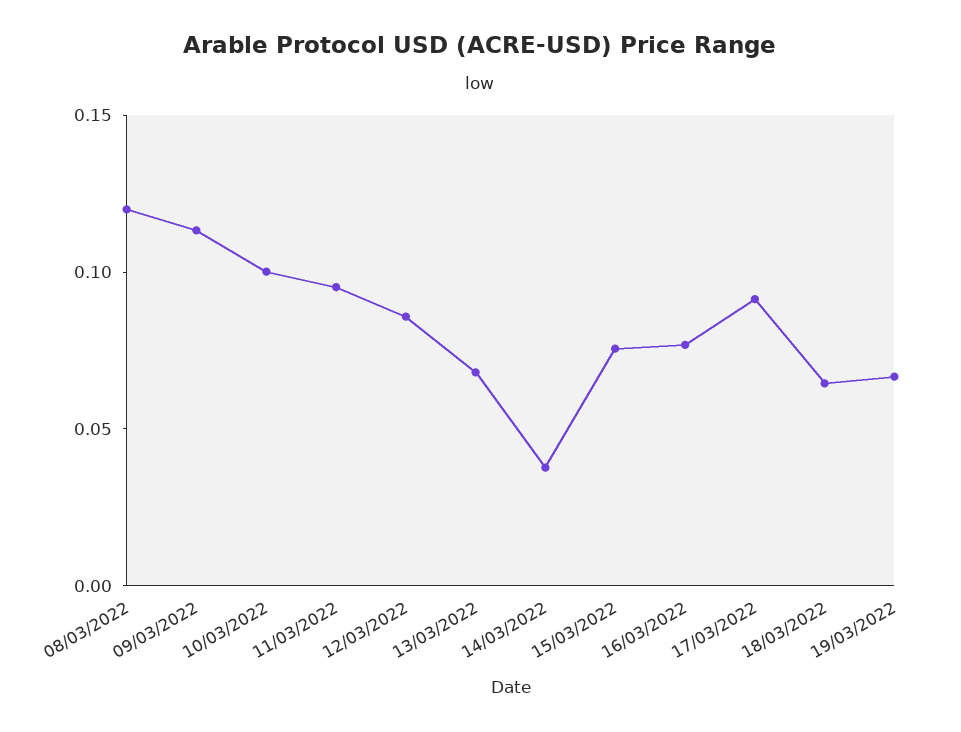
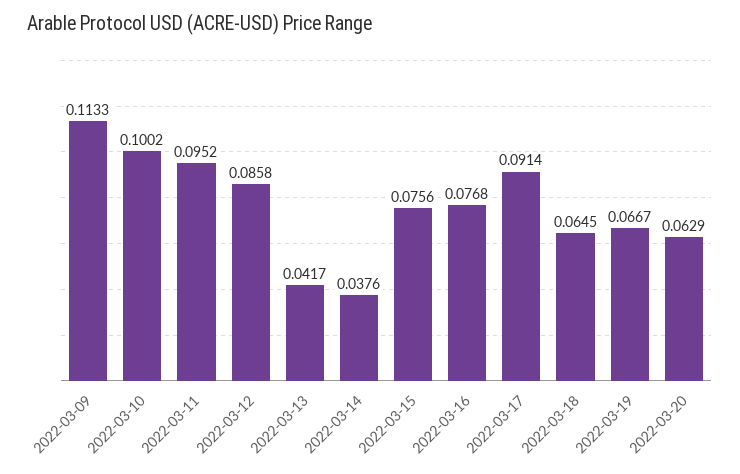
08/03/2022: 0.12 -> none
13/03/2022: 0.07 -> 0.0417
2022-03-20: none -> 0.0629

